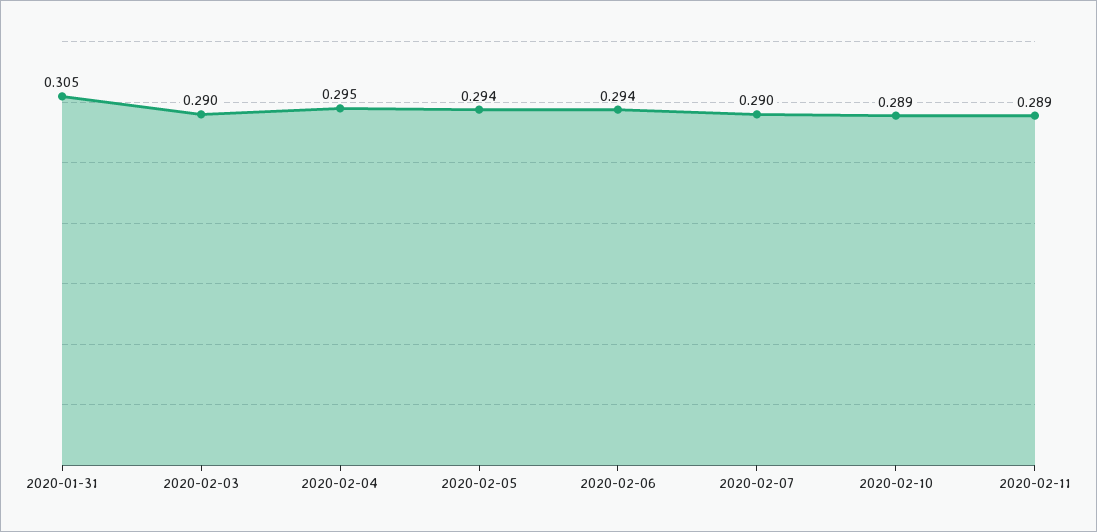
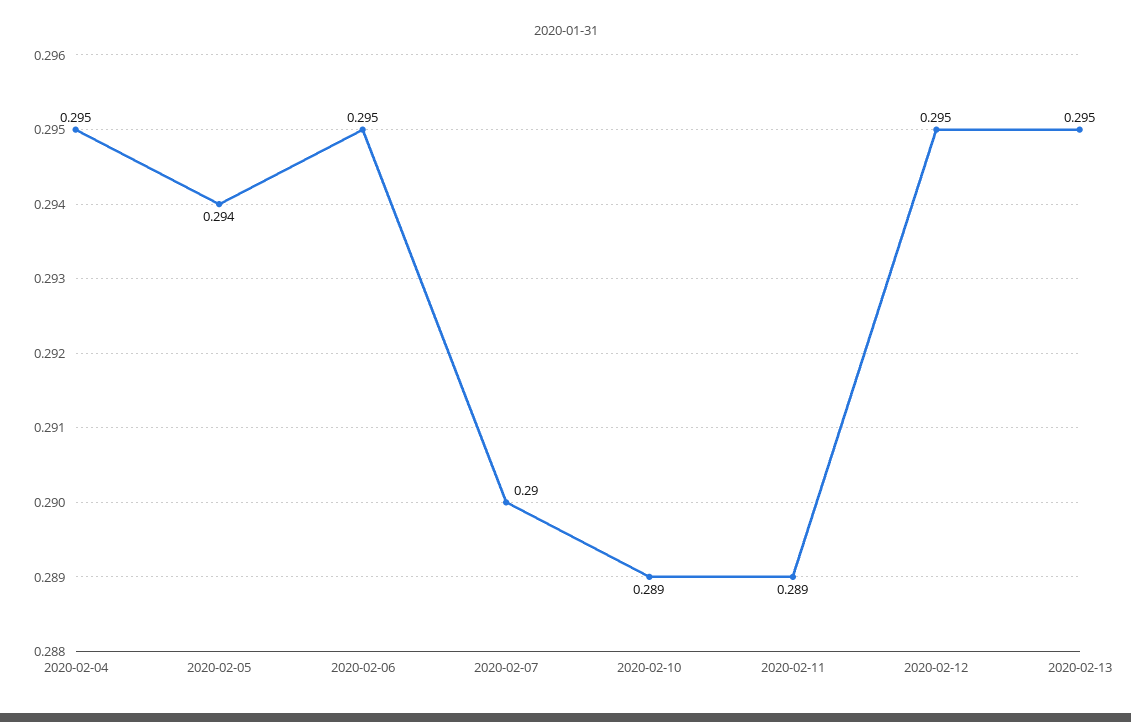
2020-01-31: 0.305 -> none
2020-02-03: 0.29 -> none
2020-02-06: 0.294 -> 0.295
2020-02-12: none -> 0.295
2020-02-13: none -> 0.295

